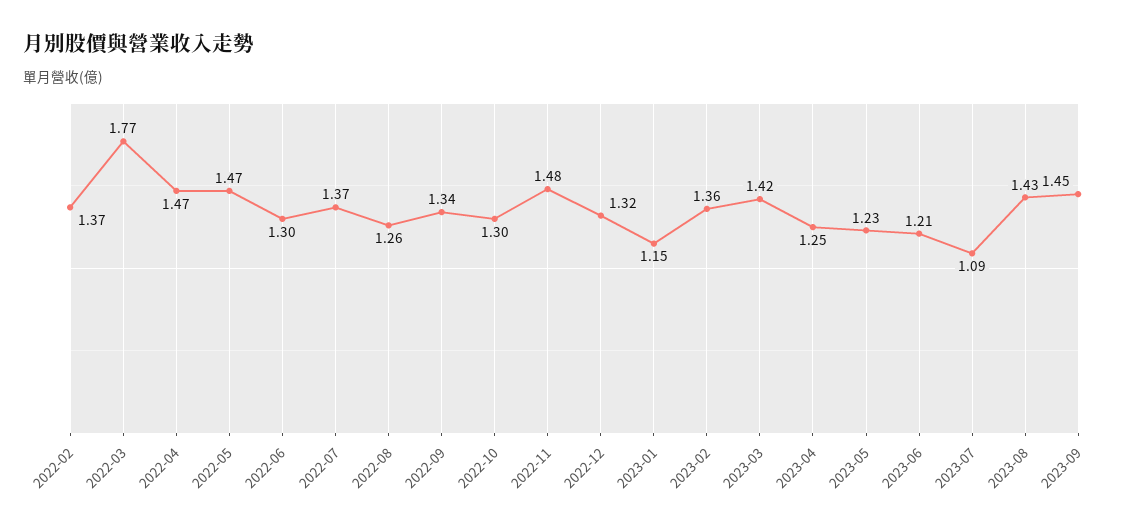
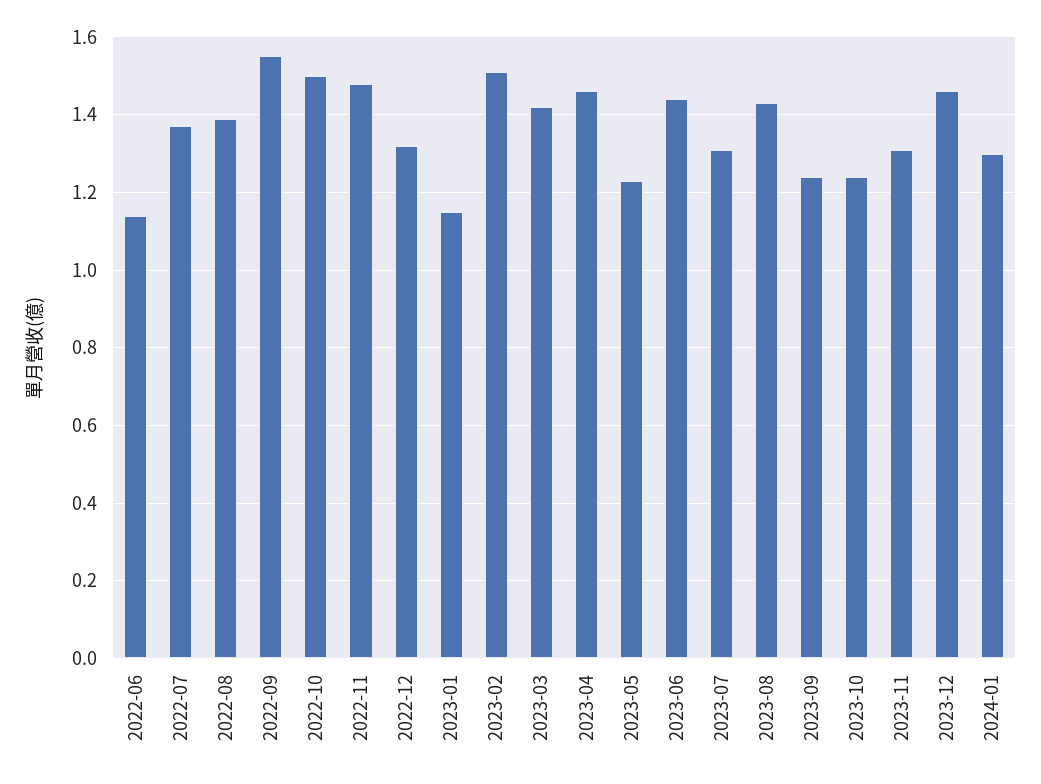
2022-02: 1.37 -> none
2022-03: 1.77 -> none
2022-04: 1.47 -> none
2022-05: 1.47 -> none
2022-06: 1.3 -> 1.15
2022-08: 1.26 -> 1.4
2022-09: 1.34 -> 1.55
2022-10: 1.3 -> 1.5
2023-02: 1.36 -> 1.5
2023-04: 1.25 -> 1.45
2023-06: 1.21 -> 1.45
2023-07: 1.09 -> 1.3
2023-09: 1.45 -> 1.25
2023-10: none -> 1.25
2023-11: none -> 1.3
2023-12: none -> 1.45
2024-01: none -> 1.3

